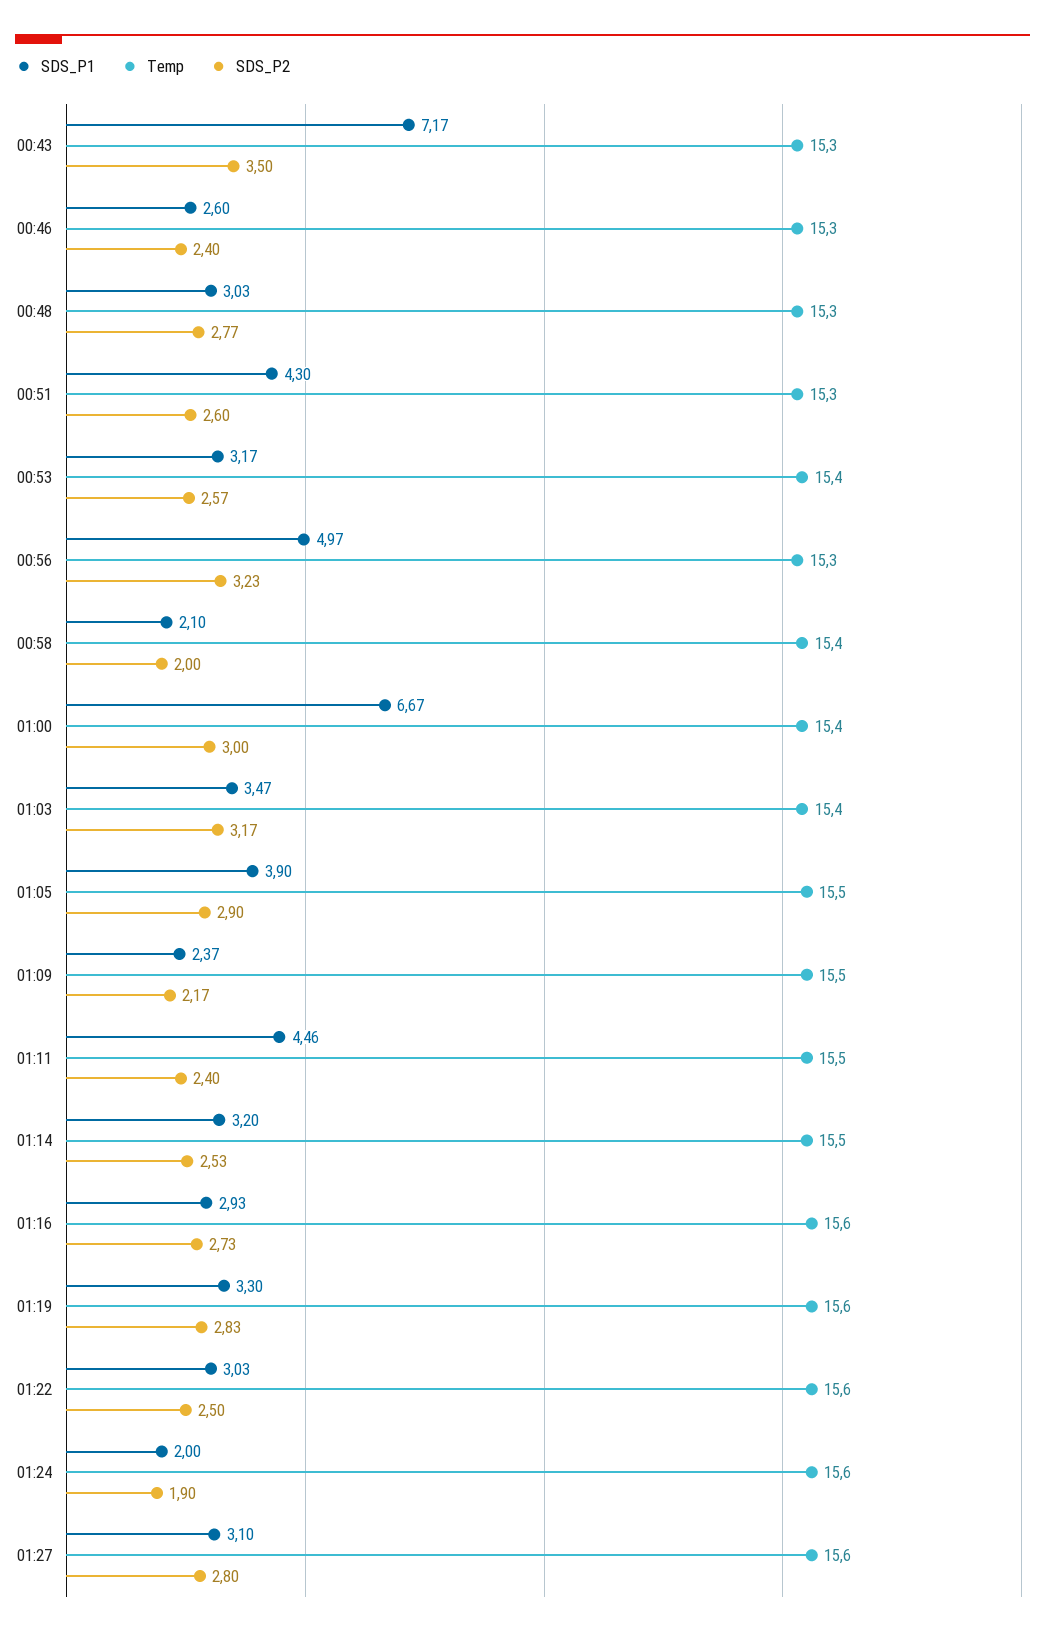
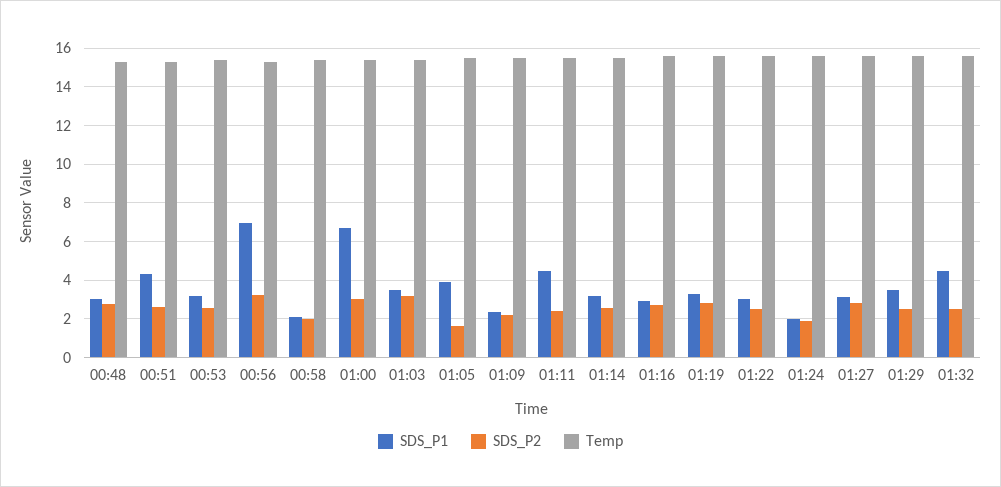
SDS_P1, 00:43: 7.17 -> none
Temp, 00:43: 15.3 -> none
SDS_P2, 00:43: 3.5 -> none
SDS_P1, 00:46: 2.6 -> none
Temp, 00:46: 15.3 -> none
SDS_P2, 00:46: 2.4 -> none
SDS_P1, 00:56: 4.97 -> 7
SDS_P2, 01:05: 2.9 -> 1.5
SDS_P1, 01:29: none -> 3.5
SDS_P2, 01:29: none -> 2.5
Temp, 01:29: none -> 15.5
SDS_P1, 01:32: none -> 4.5
SDS_P2, 01:32: none -> 2.5
Temp, 01:32: none -> 15.5

